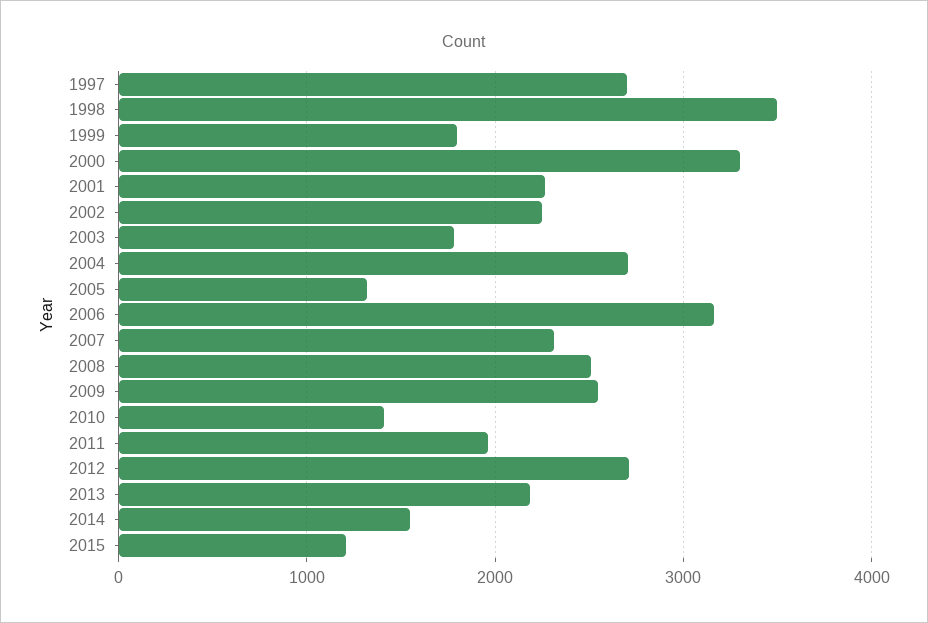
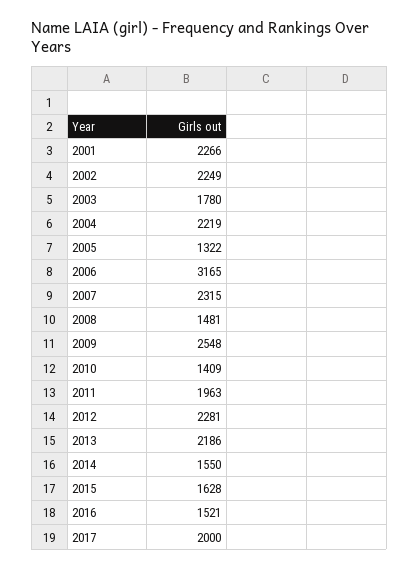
1997: 2700 -> none
1998: 3500 -> none
1999: 1800 -> none
2000: 3300 -> none
2004: 2700 -> 2219
2008: 2500 -> 1481
2012: 2700 -> 2281
2015: 1200 -> 1628
2016: none -> 1521
2017: none -> 2000

